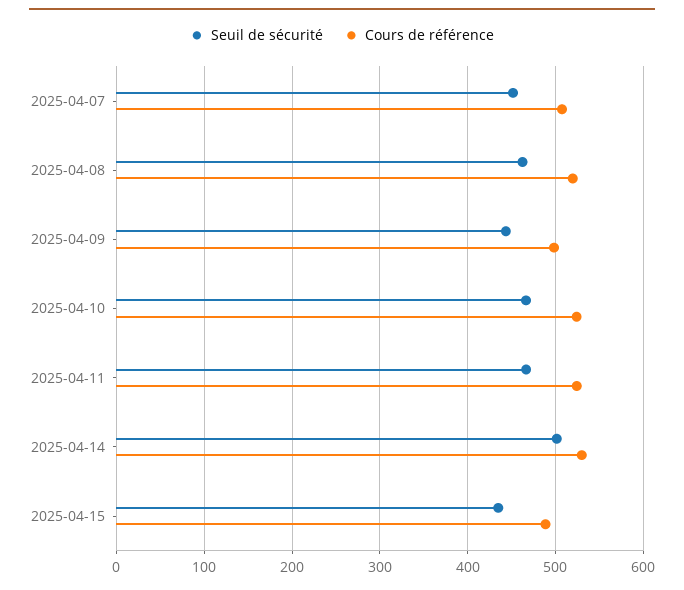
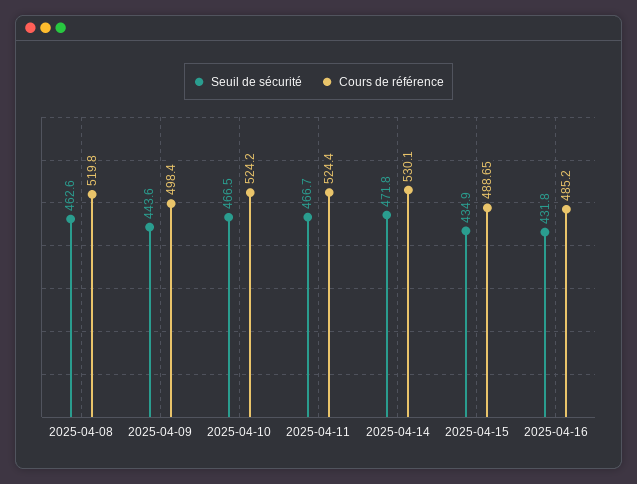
Seuil de sécurité, 2025-04-07: 450 -> none
Cours de référence, 2025-04-07: 510 -> none
Seuil de sécurité, 2025-04-14: 500 -> 471.8
Seuil de sécurité, 2025-04-16: none -> 431.8
Cours de référence, 2025-04-16: none -> 485.2

